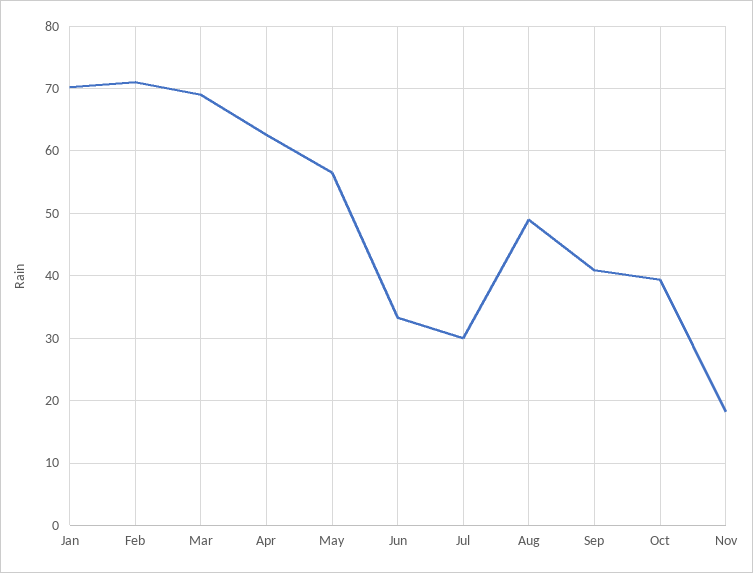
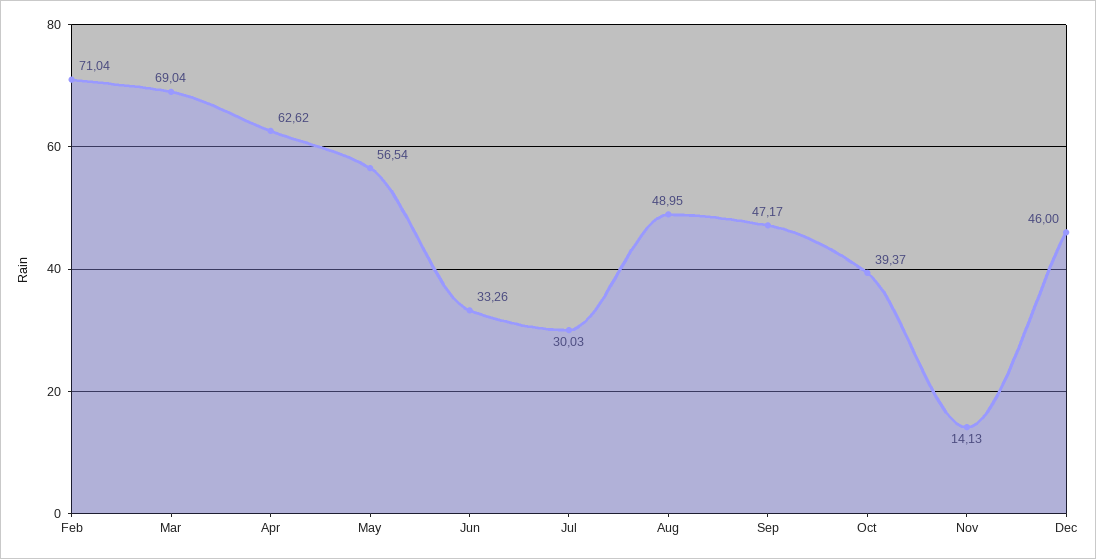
Jan: 70 -> none
Sep: 41 -> 47.17
Nov: 18 -> 14.13
Dec: none -> 46

